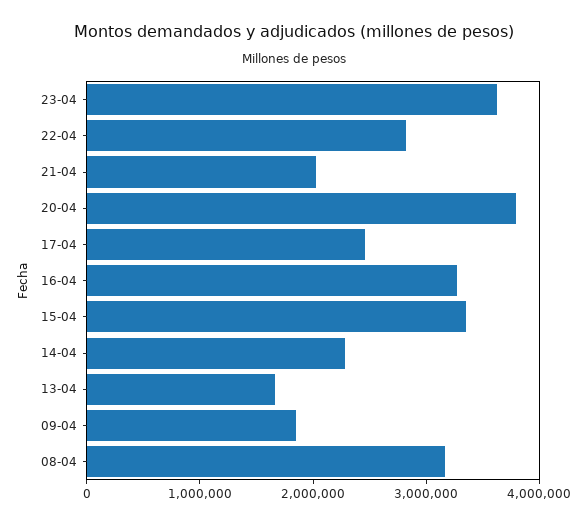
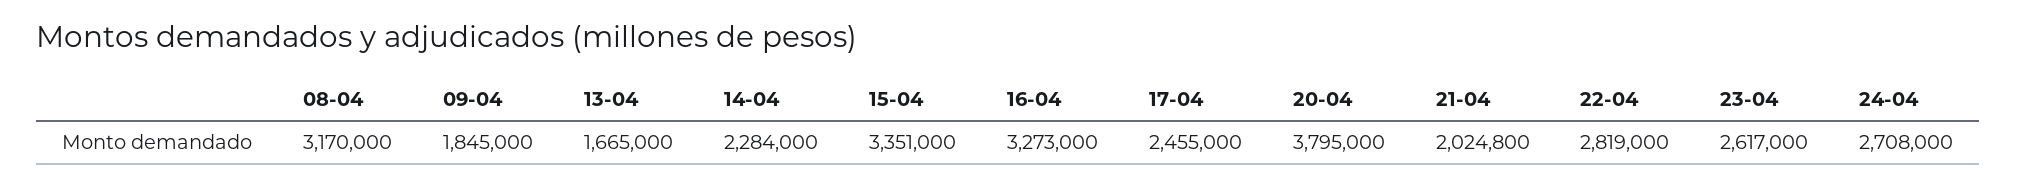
23-04: 3600000 -> 2617000
24-04: none -> 2708000

